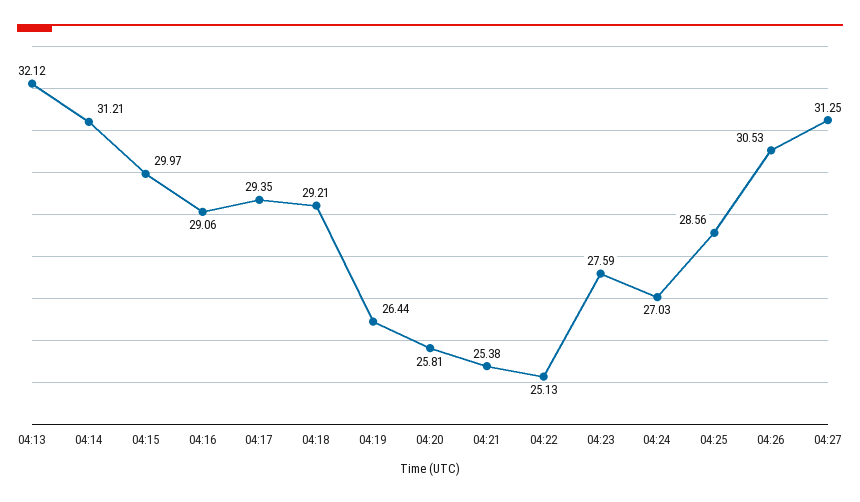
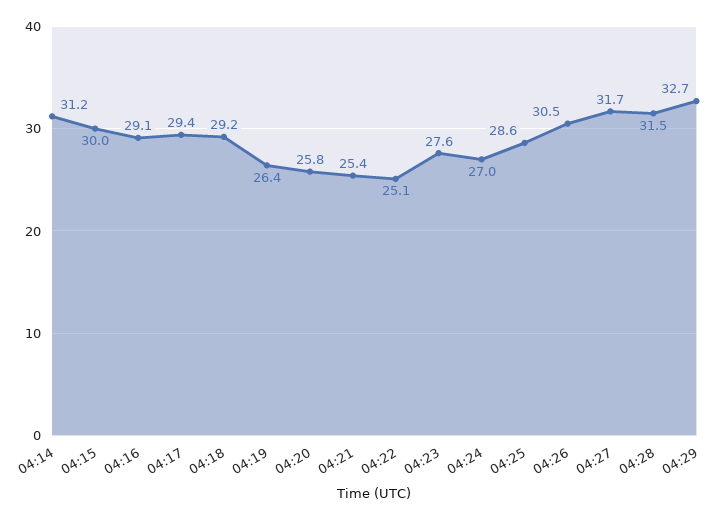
04:13: 32.12 -> none
04:27: 31.25 -> 31.7
04:28: none -> 31.5
04:29: none -> 32.7

